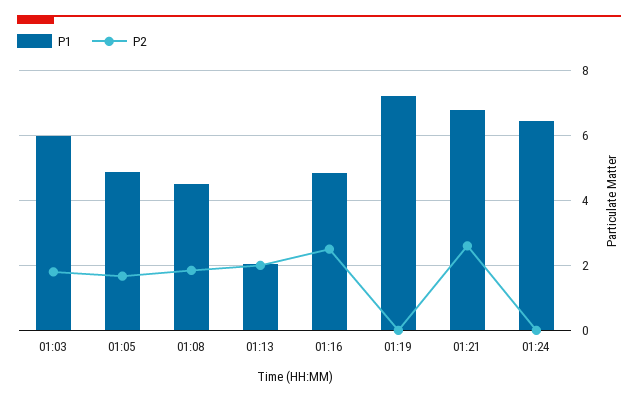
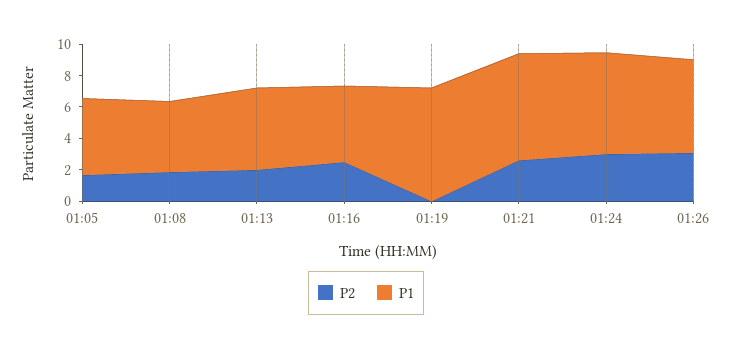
P1, 01:03: 6 -> none
P2, 01:03: 1.8 -> none
P1, 01:13: 2 -> 5
P2, 01:24: 0 -> 3
P2, 01:26: none -> 3
P1, 01:26: none -> 6

